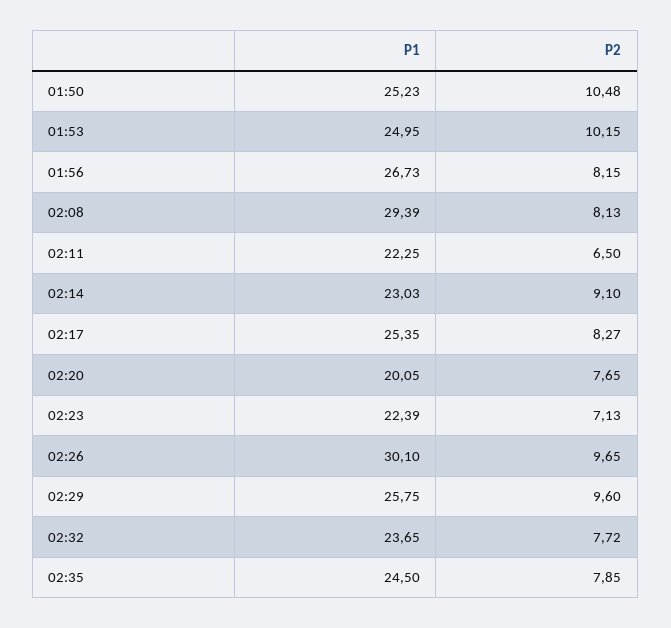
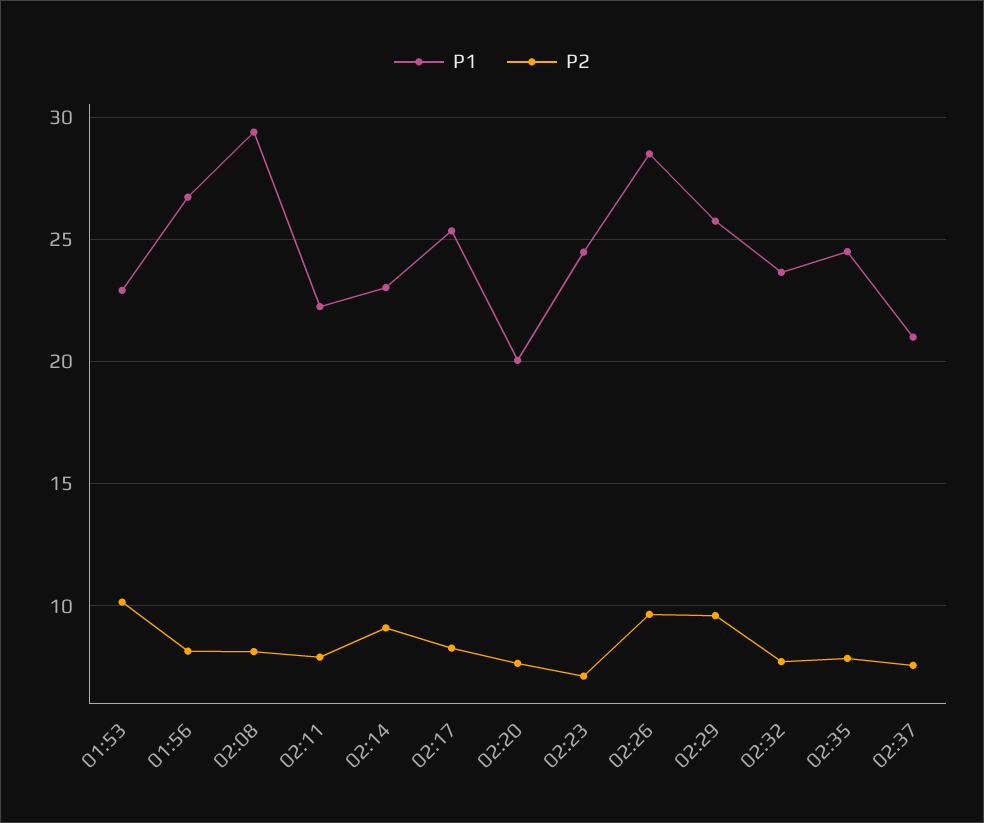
P1, 01:50: 25.23 -> none
P2, 01:50: 10.48 -> none
P1, 01:53: 24.95 -> 23
P2, 02:11: 6.5 -> 8
P1, 02:23: 22.39 -> 24.5
P1, 02:26: 30.1 -> 28.5
P1, 02:37: none -> 21
P2, 02:37: none -> 7.5

